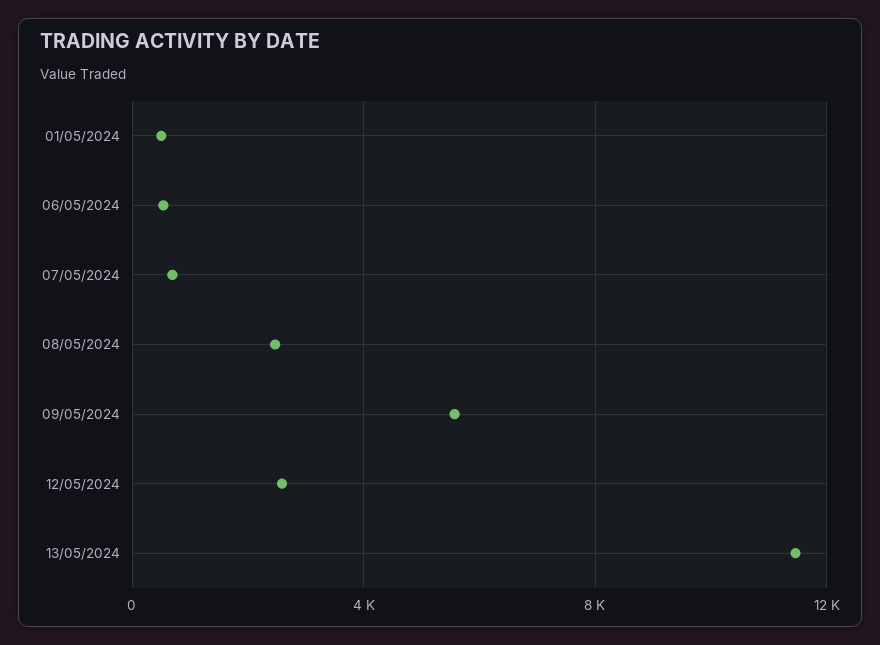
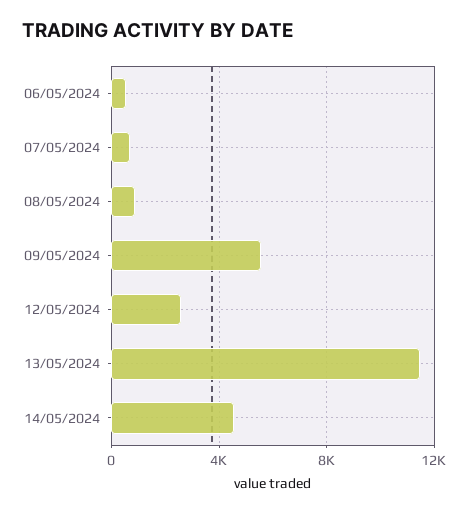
01/05/2024: 500 -> none
08/05/2024: 2500 -> 1000
14/05/2024: none -> 4500

